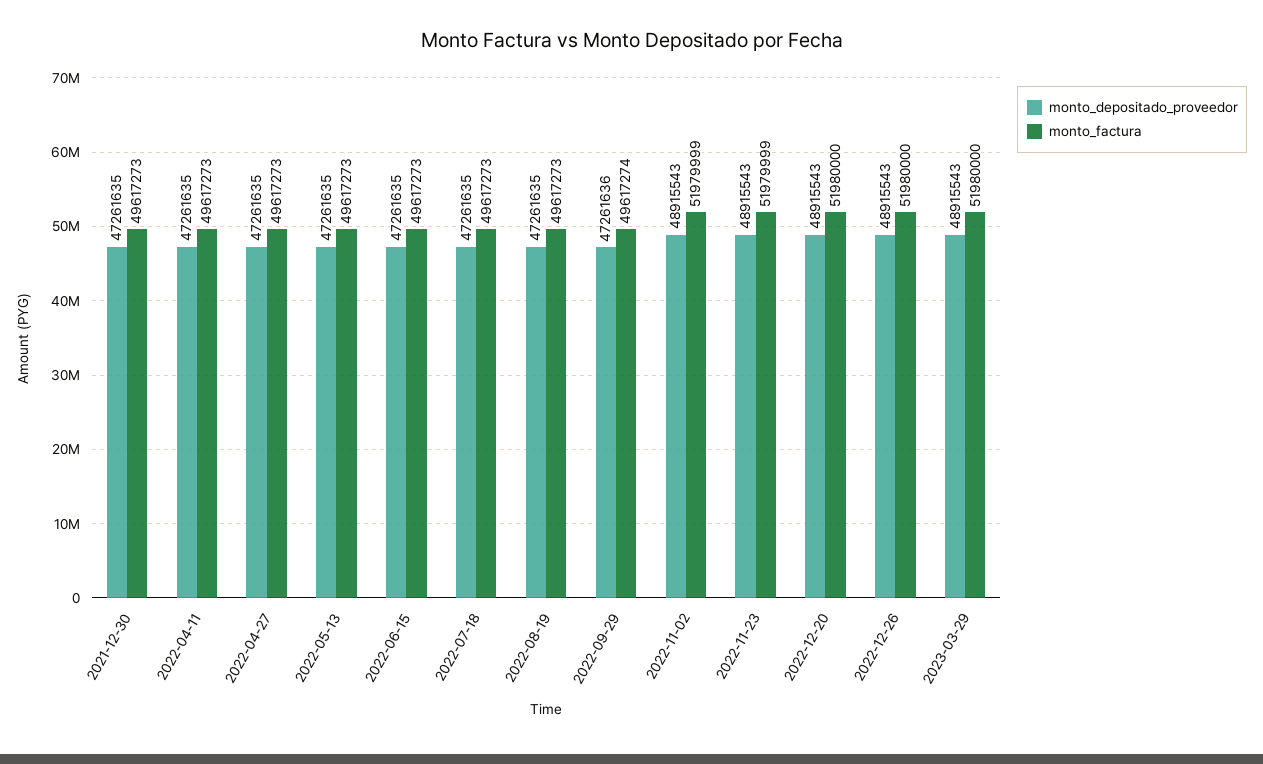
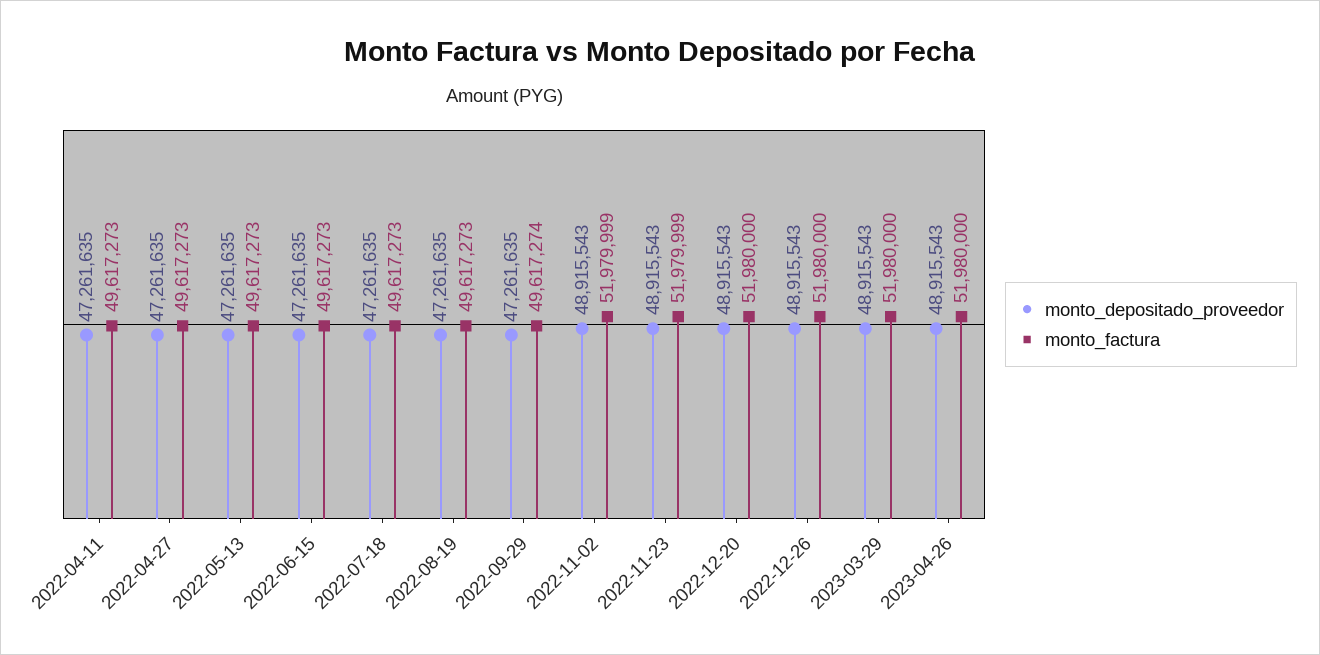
monto_depositado_proveedor, 2021-12-30: 47261635 -> none
monto_factura, 2021-12-30: 49617273 -> none
monto_depositado_proveedor, 2022-09-29: 47261636 -> 47261635
monto_depositado_proveedor, 2023-04-26: none -> 48915543
monto_factura, 2023-04-26: none -> 51980000

